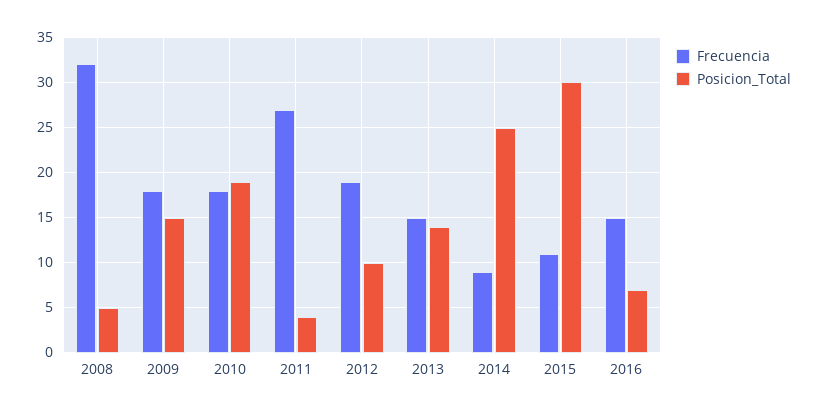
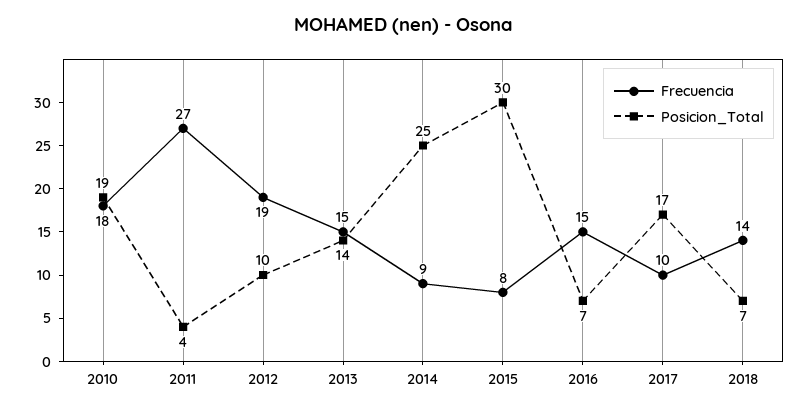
Frecuencia, 2008: 32 -> none
Posicion_Total, 2008: 5 -> none
Frecuencia, 2009: 18 -> none
Posicion_Total, 2009: 15 -> none
Frecuencia, 2015: 11 -> 8
Frecuencia, 2017: none -> 10
Posicion_Total, 2017: none -> 17
Frecuencia, 2018: none -> 14
Posicion_Total, 2018: none -> 7

